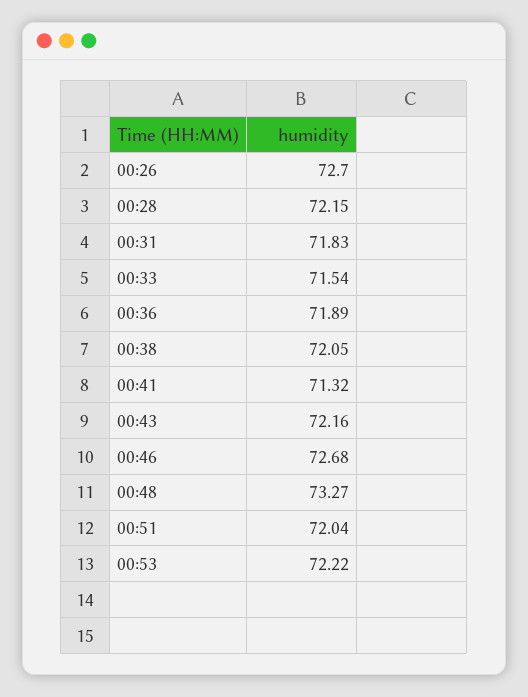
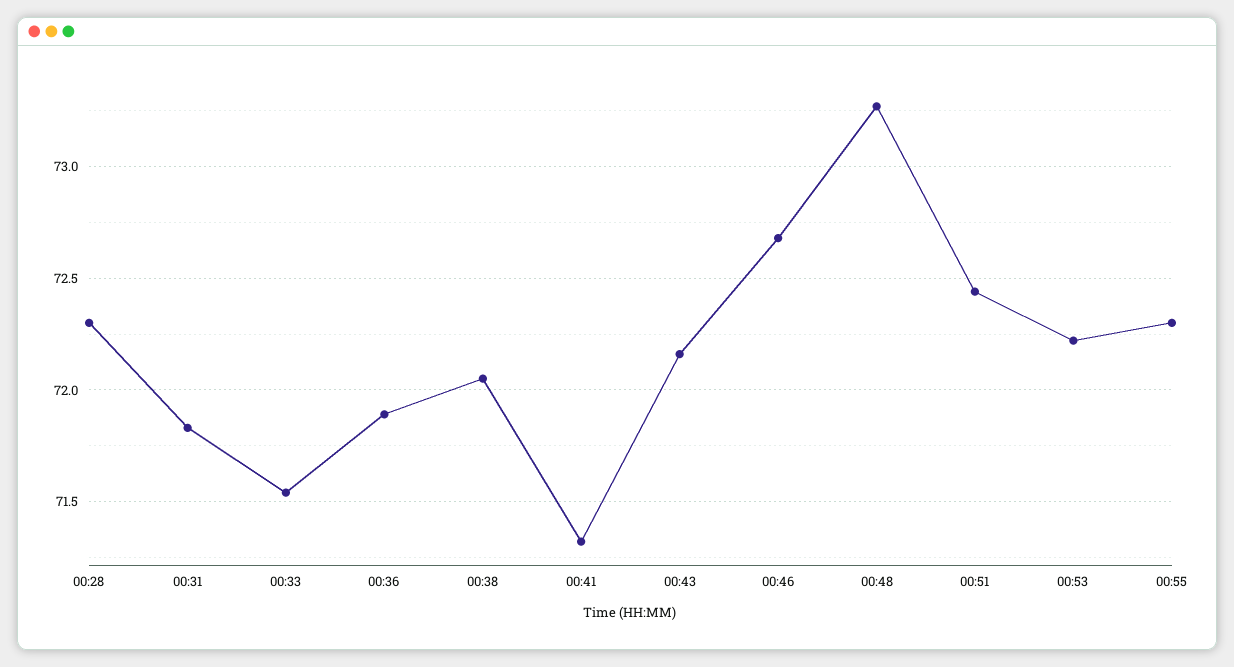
00:26: 72.7 -> none
00:28: 72.15 -> 72.3
00:51: 72.04 -> 72.45
00:55: none -> 72.3

